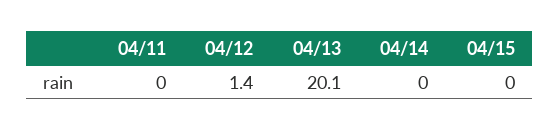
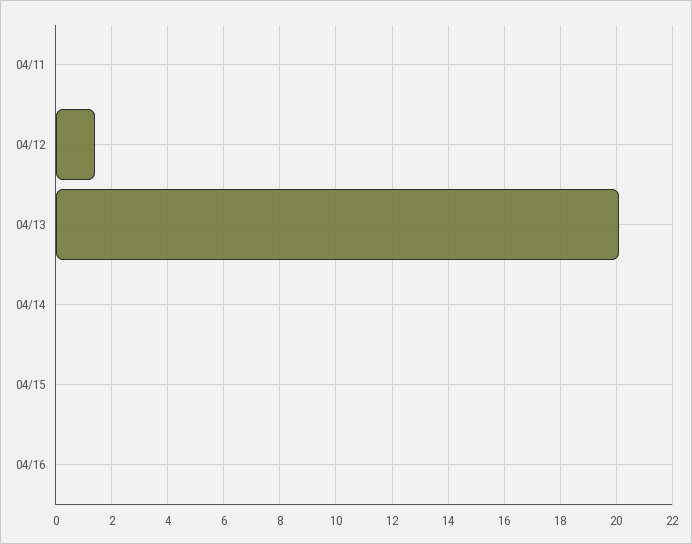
04/16: none -> 0

